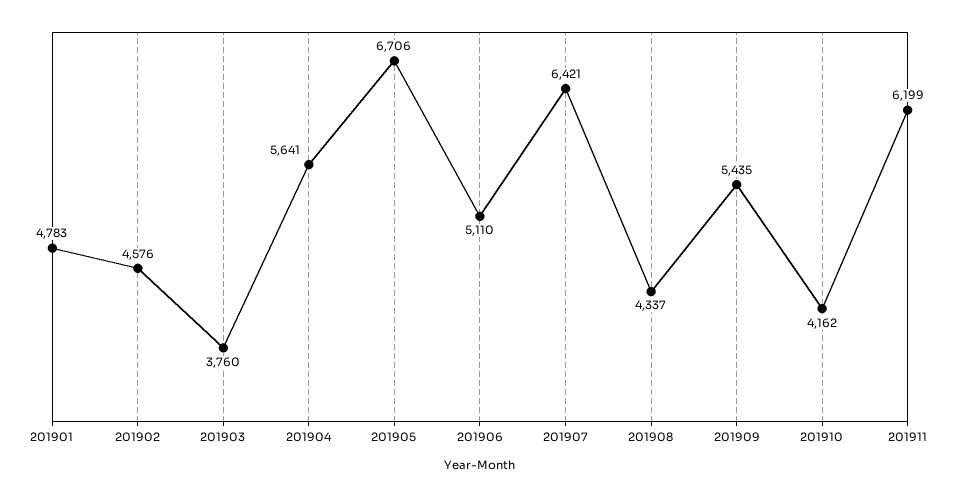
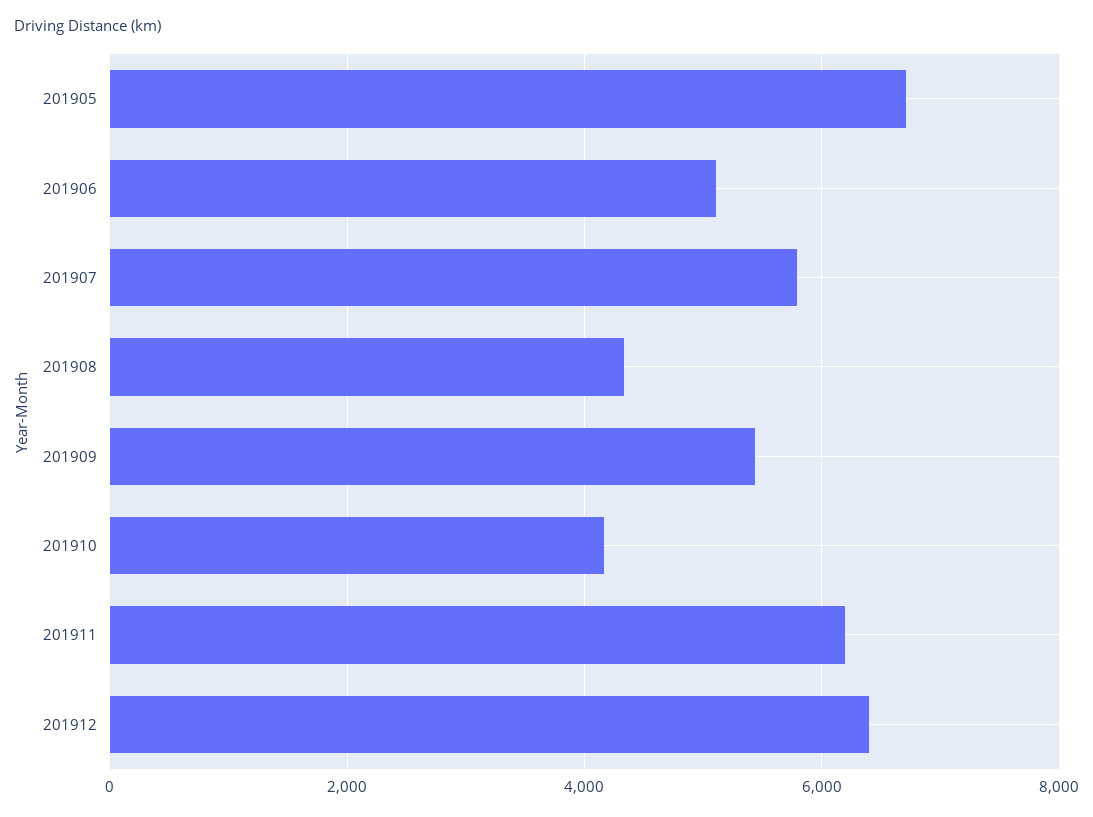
201901: 4783 -> none
201902: 4576 -> none
201903: 3760 -> none
201904: 5641 -> none
201907: 6421 -> 5800
201912: none -> 6400

